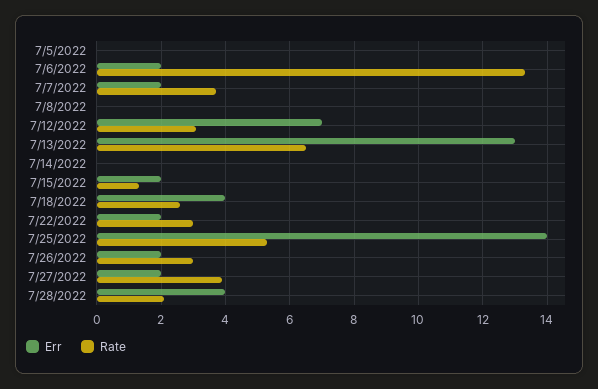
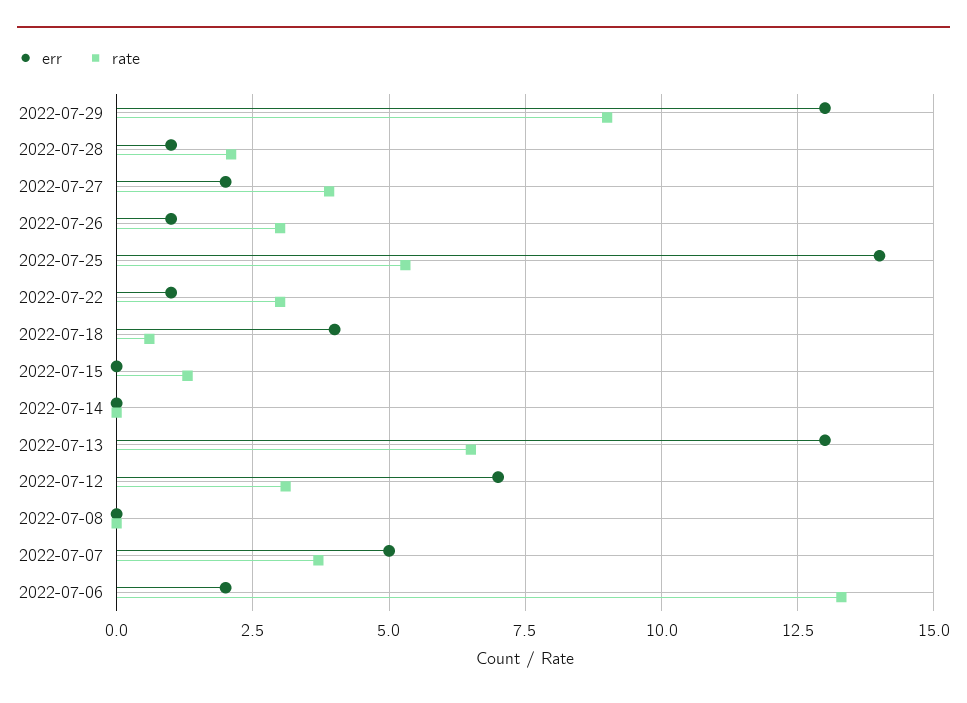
Err, 7/5/2022: 0 -> none
Rate, 7/5/2022: 0 -> none
Err, 7/7/2022: 2 -> 5
Err, 7/15/2022: 2 -> 0
Rate, 7/18/2022: 2.5 -> 0.5
Err, 7/22/2022: 2 -> 1
Err, 7/26/2022: 2 -> 1
Err, 7/28/2022: 4 -> 1
Err, 2022-07-29: none -> 13
Rate, 2022-07-29: none -> 9

